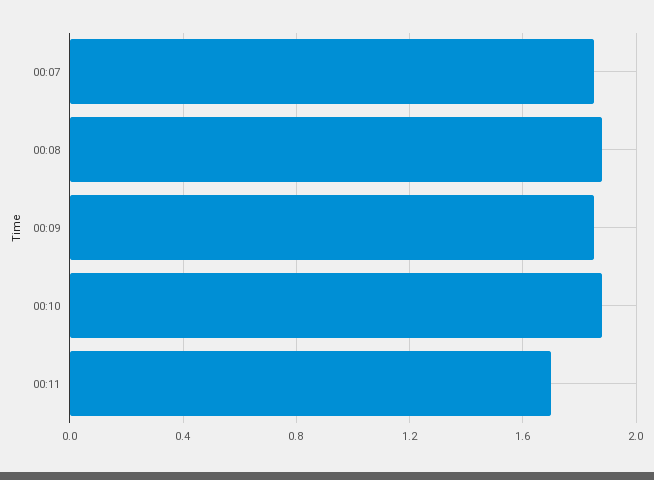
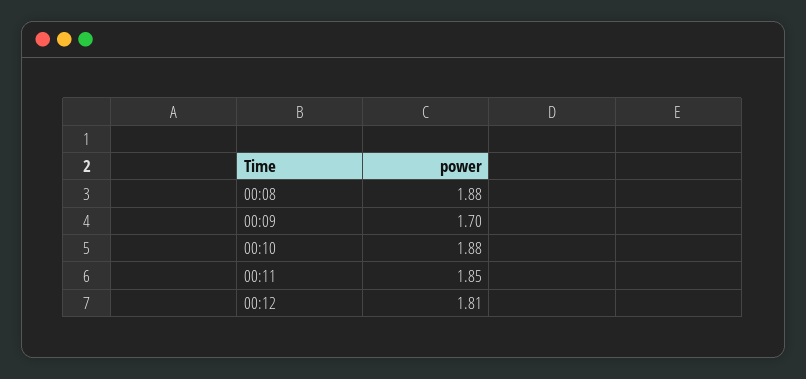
00:07: 1.85 -> none
00:09: 1.85 -> 1.7
00:11: 1.7 -> 1.85
00:12: none -> 1.81

